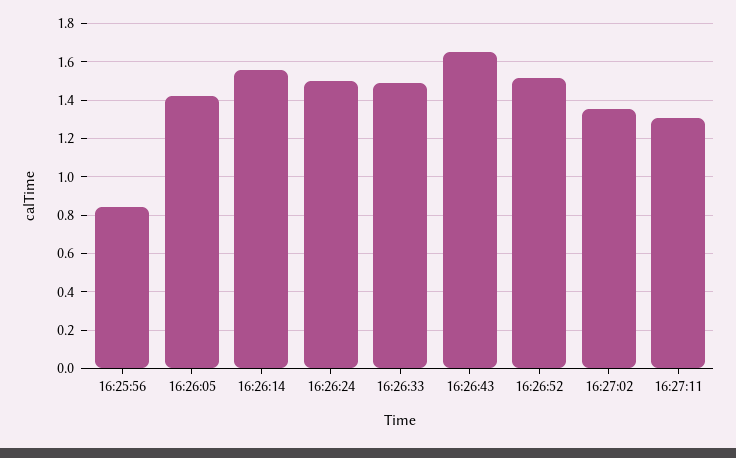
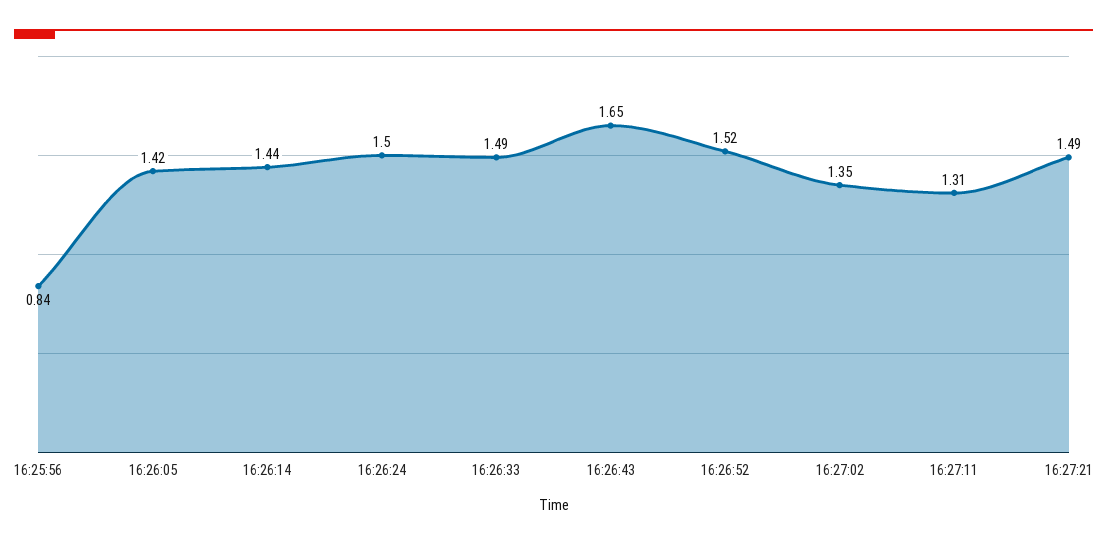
16:26:14: 1.55 -> 1.44
16:27:21: none -> 1.49

